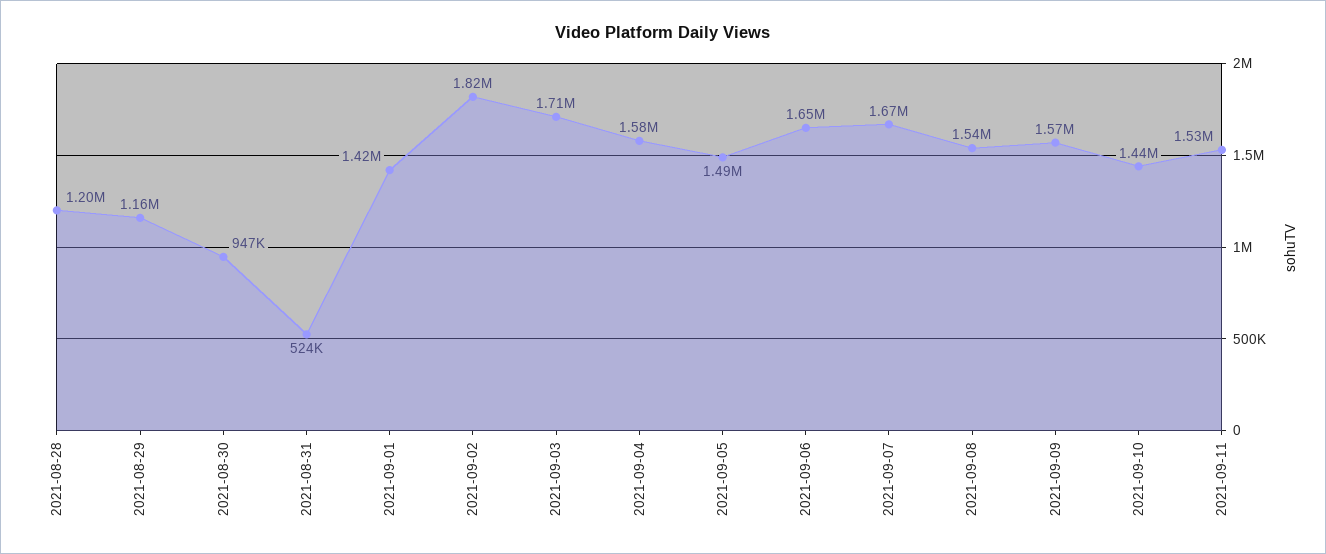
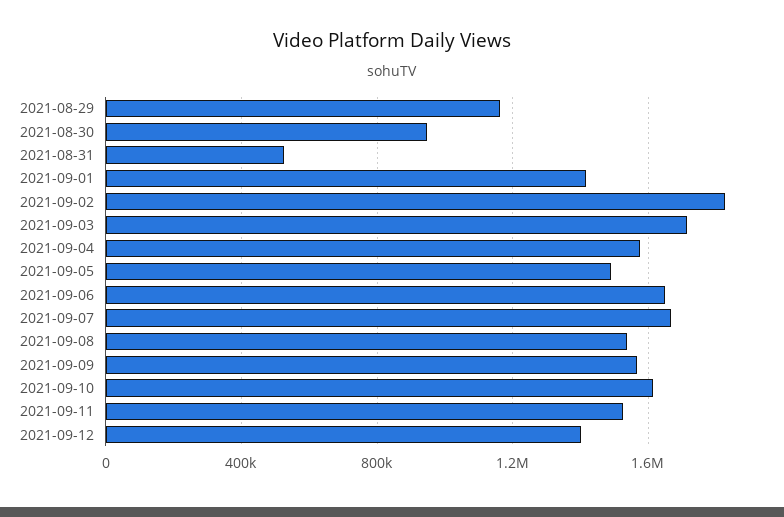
2021-08-28: 1200000 -> none
2021-09-10: 1440000 -> 1600000
2021-09-12: none -> 1400000

